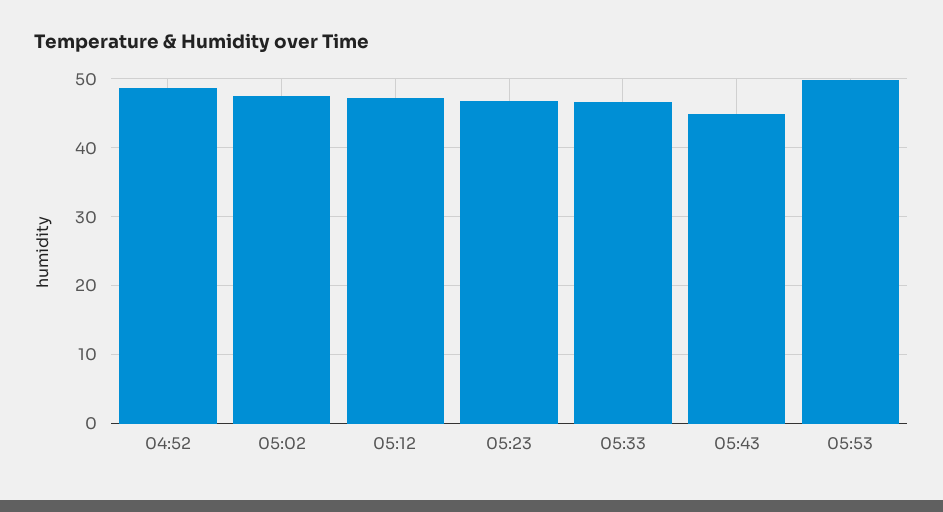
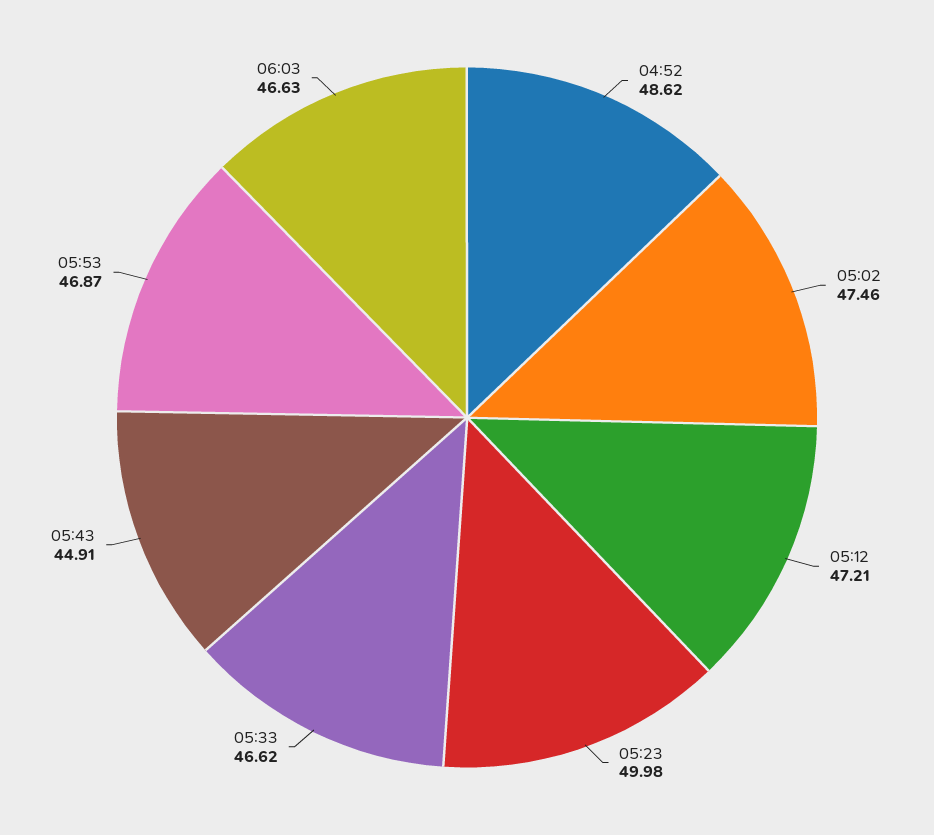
05:23: 47 -> 49.98
05:53: 50 -> 46.87
06:03: none -> 46.63

